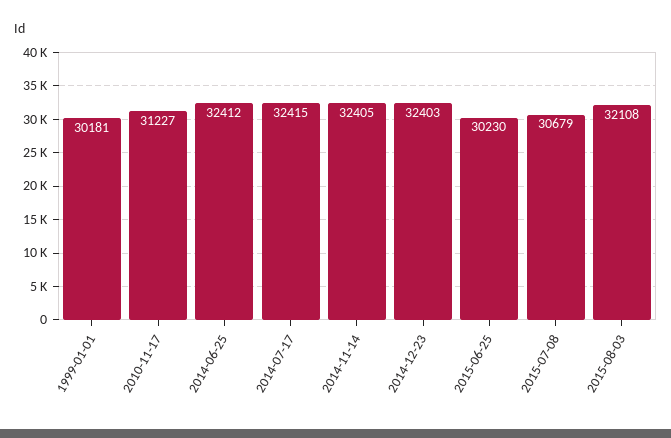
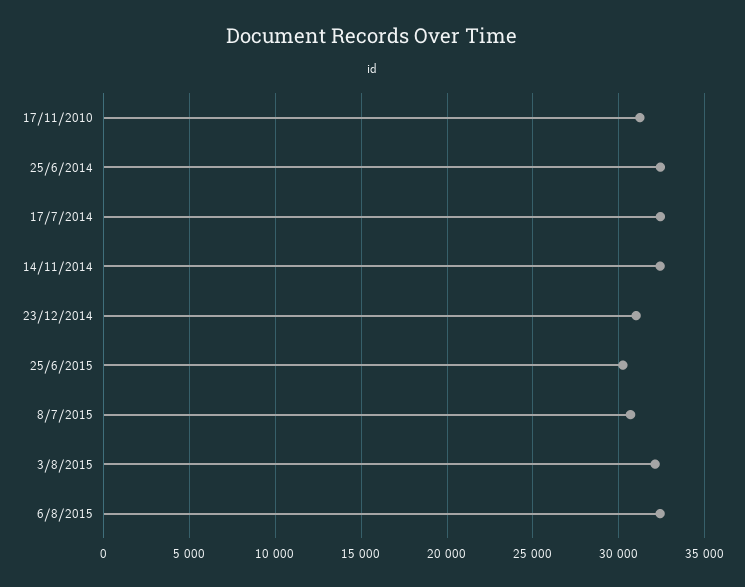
1999-01-01: 30181 -> none
2014-12-23: 32403 -> 31000
6/8/2015: none -> 32500

